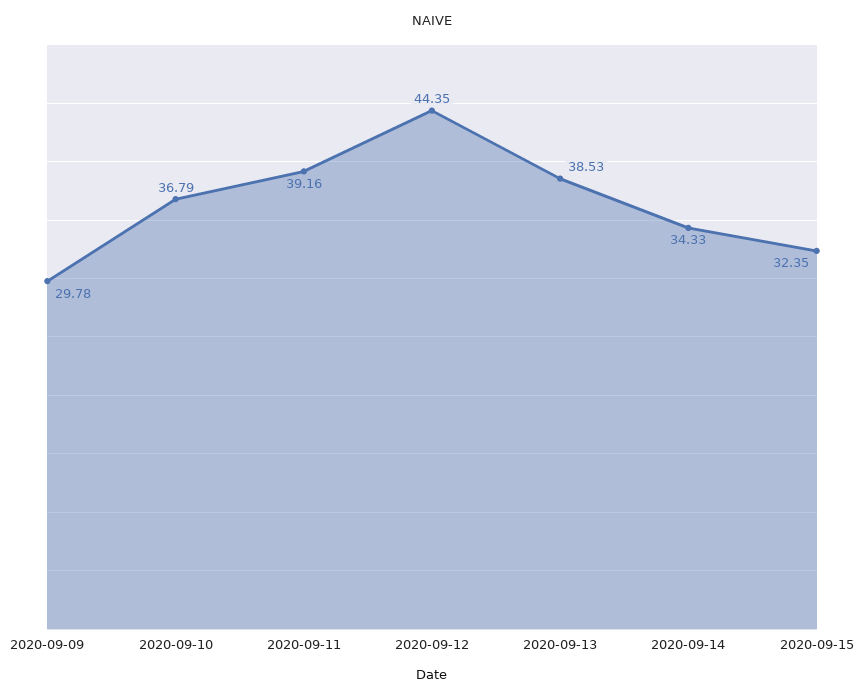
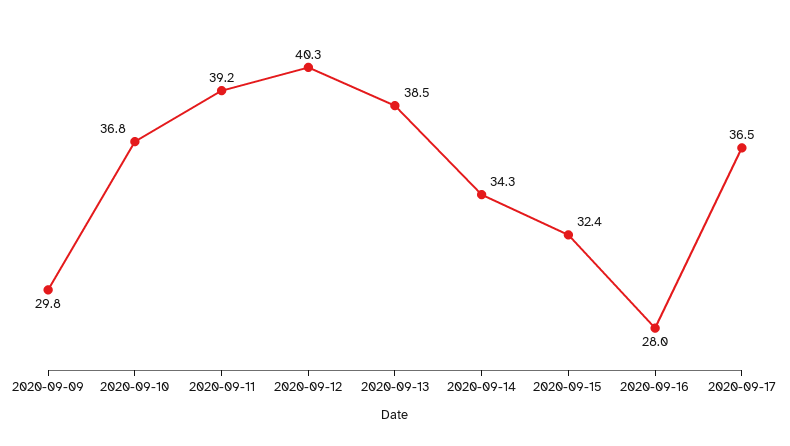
2020-09-12: 44.35 -> 40.3
2020-09-16: none -> 28
2020-09-17: none -> 36.5

